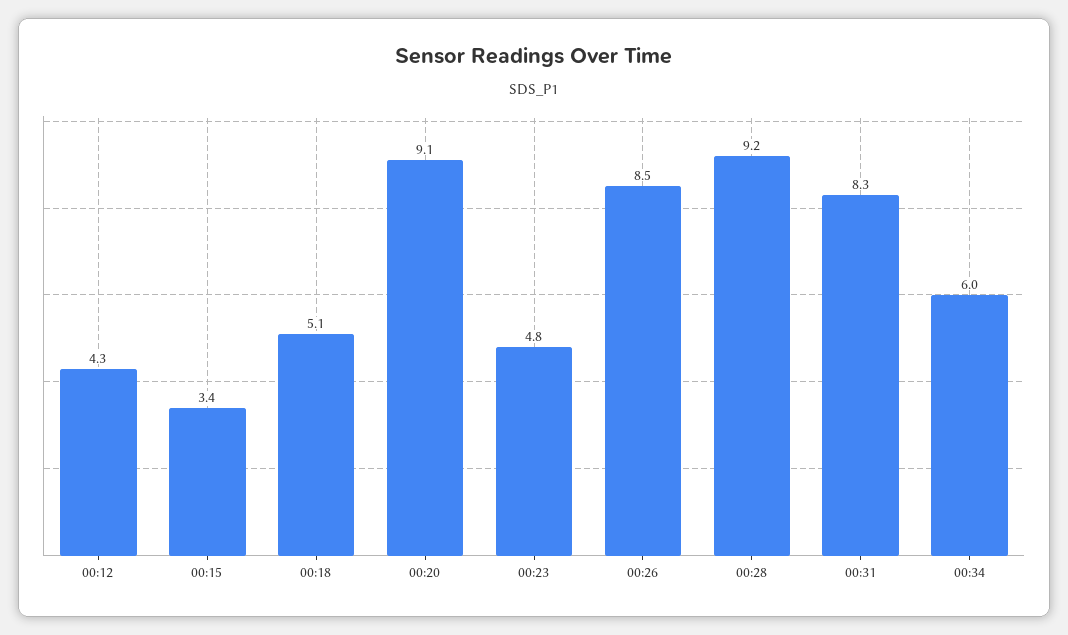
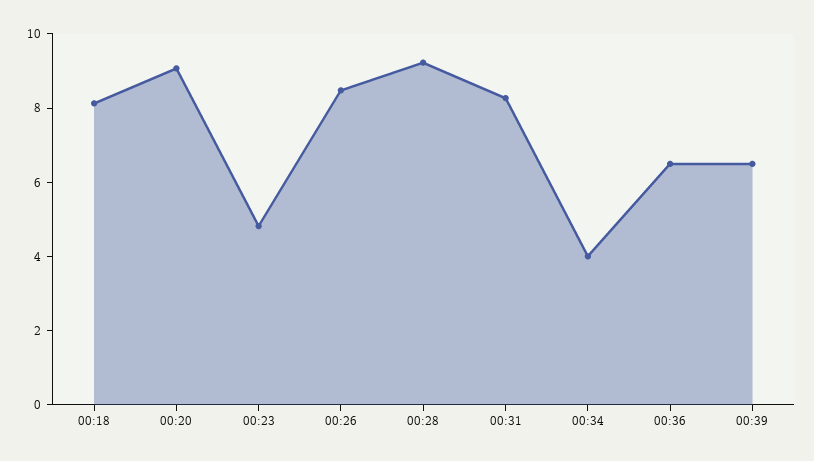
00:12: 4.3 -> none
00:15: 3.4 -> none
00:18: 5.1 -> 8
00:34: 6 -> 4
00:36: none -> 6.5
00:39: none -> 6.5

